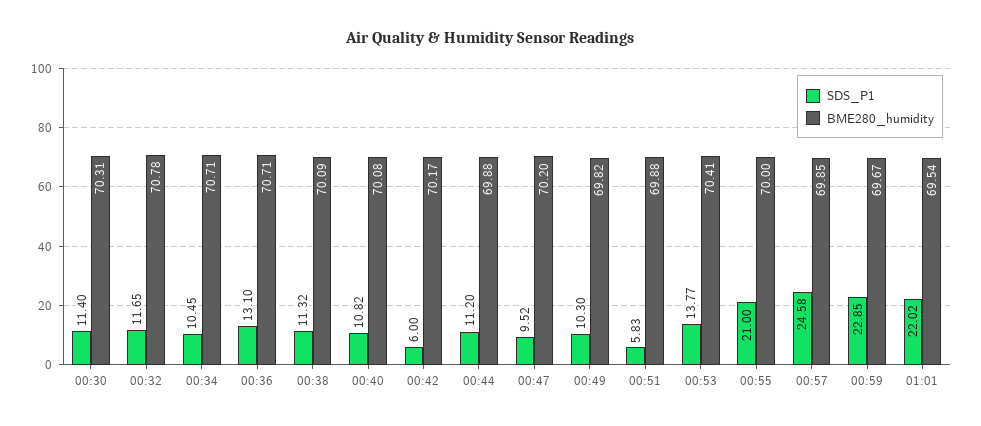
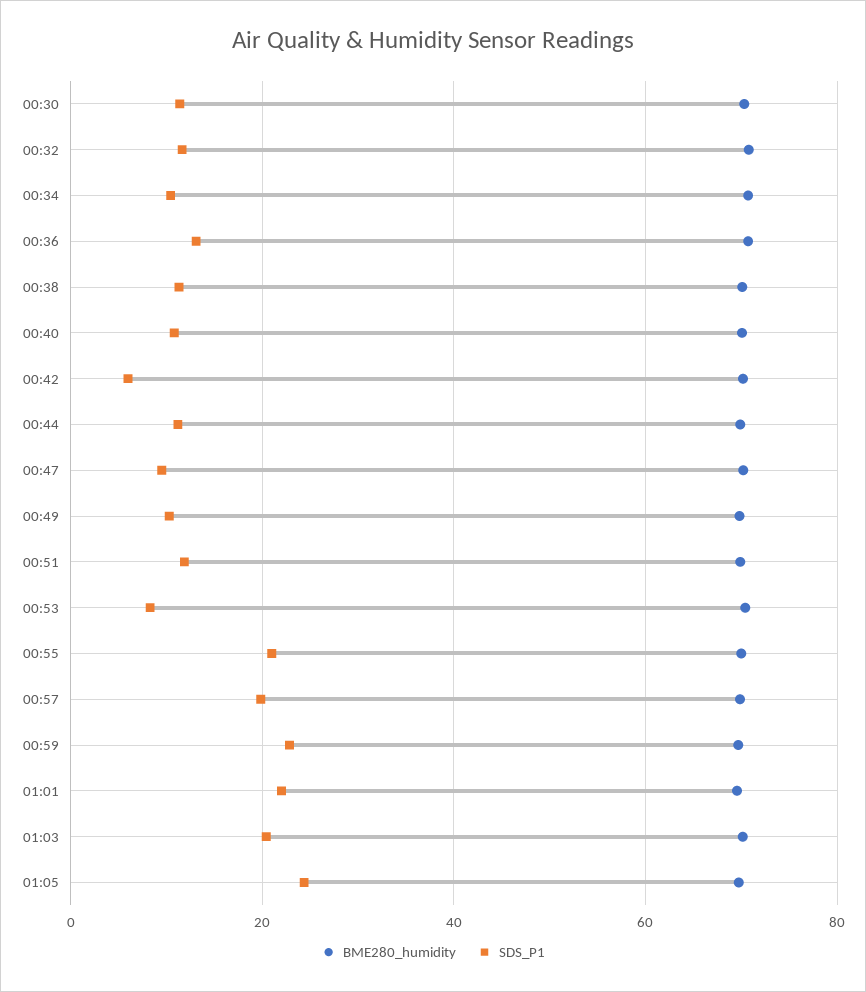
SDS_P1, 00:51: 5.83 -> 12
SDS_P1, 00:53: 13.77 -> 8
SDS_P1, 00:57: 24.58 -> 20
BME280_humidity, 01:03: none -> 70
SDS_P1, 01:03: none -> 20
BME280_humidity, 01:05: none -> 70
SDS_P1, 01:05: none -> 24

